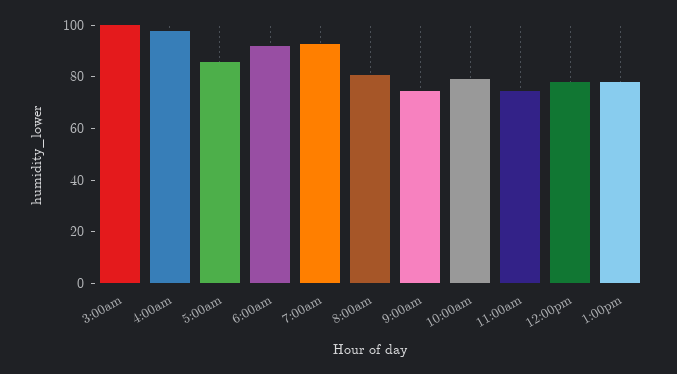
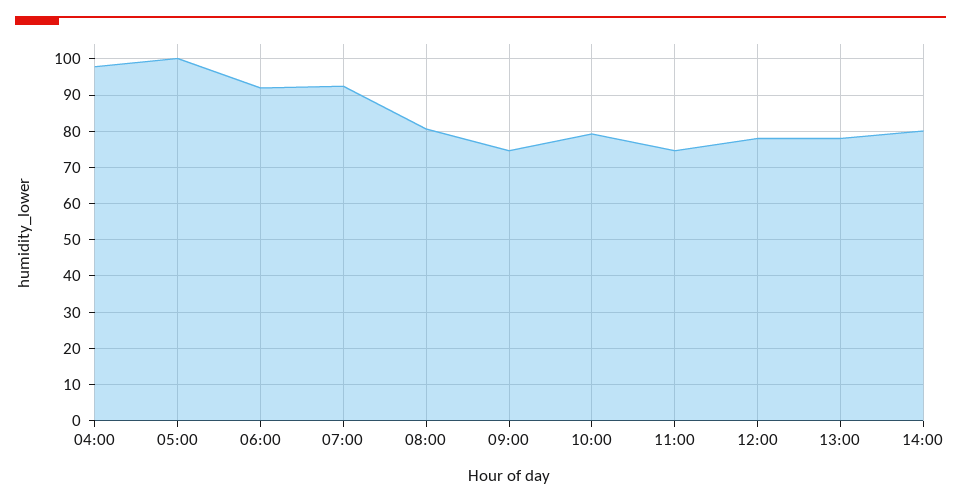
3:00am: 100 -> none
5:00am: 85 -> 100
14:00: none -> 80

